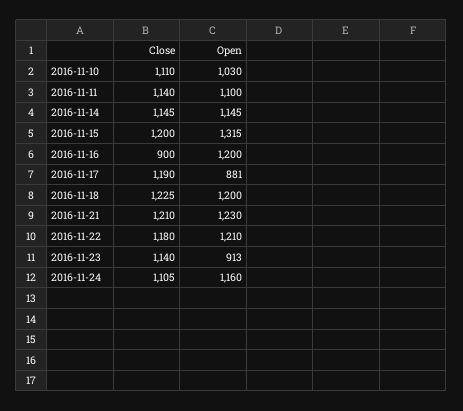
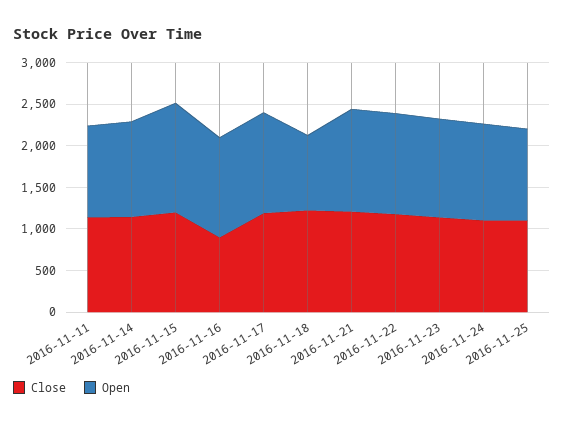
Close, 2016-11-10: 1110 -> none
Open, 2016-11-10: 1030 -> none
Open, 2016-11-17: 881 -> 1200
Open, 2016-11-18: 1200 -> 900
Open, 2016-11-23: 913 -> 1200
Close, 2016-11-25: none -> 1100
Open, 2016-11-25: none -> 1100

